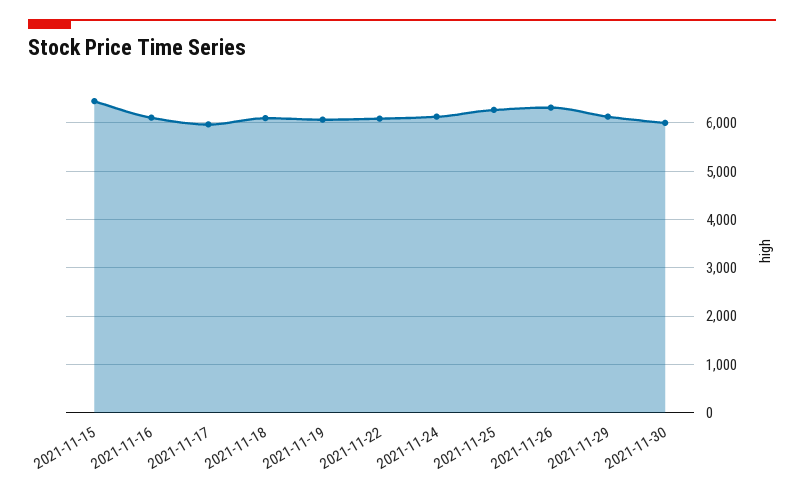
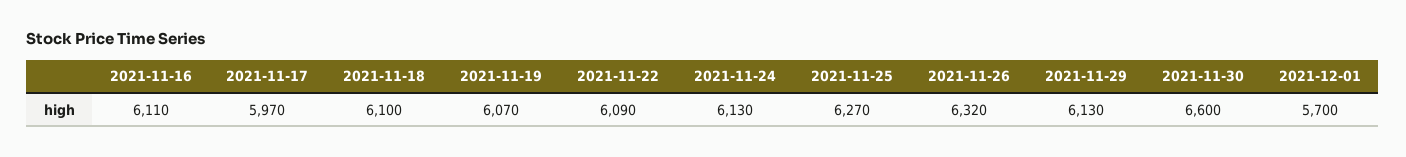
2021-11-15: 6400 -> none
2021-11-30: 6000 -> 6600
2021-12-01: none -> 5700

